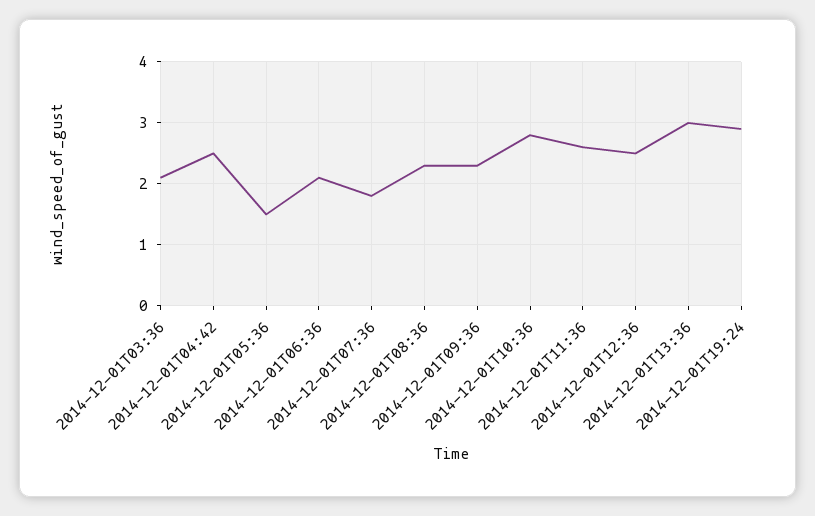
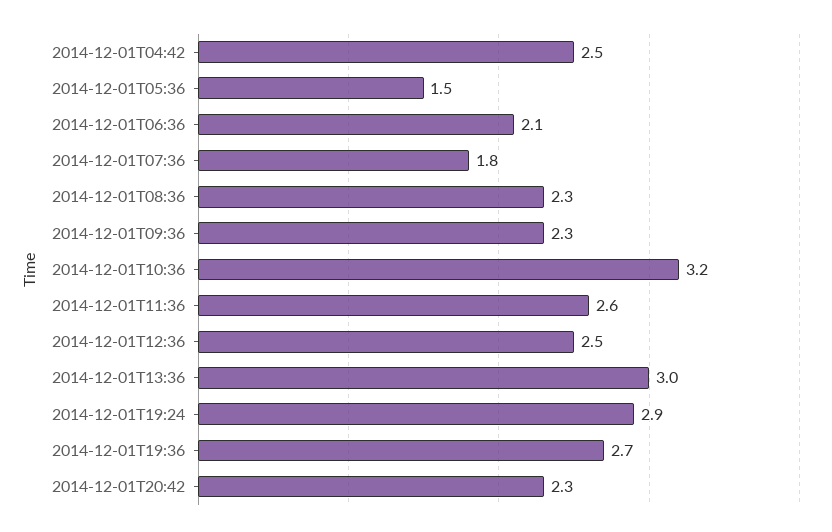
2014-12-01T03:36: 2.1 -> none
2014-12-01T10:36: 2.8 -> 3.2
2014-12-01T19:36: none -> 2.7
2014-12-01T20:42: none -> 2.3

